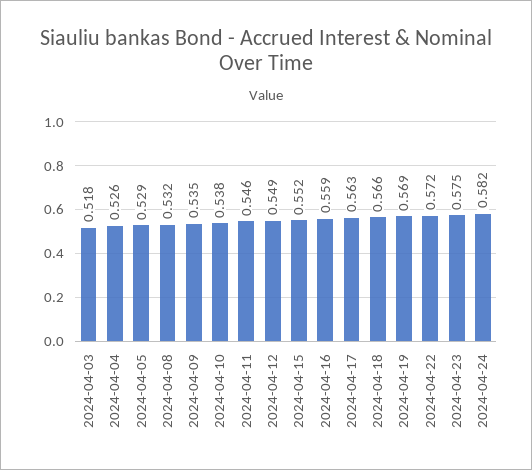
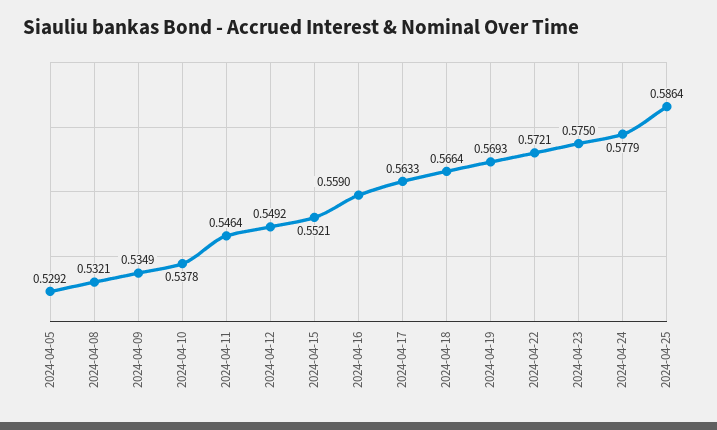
2024-04-03: 0.518 -> none
2024-04-04: 0.526 -> none
2024-04-24: 0.582 -> 0.5779
2024-04-25: none -> 0.5864

